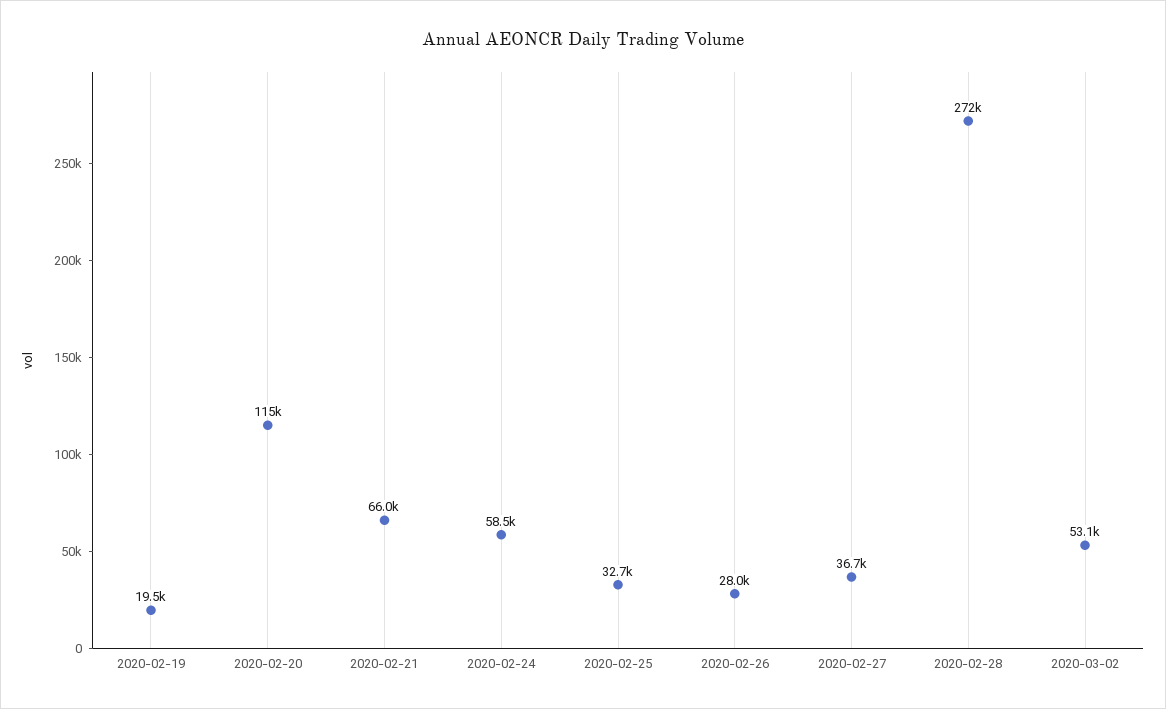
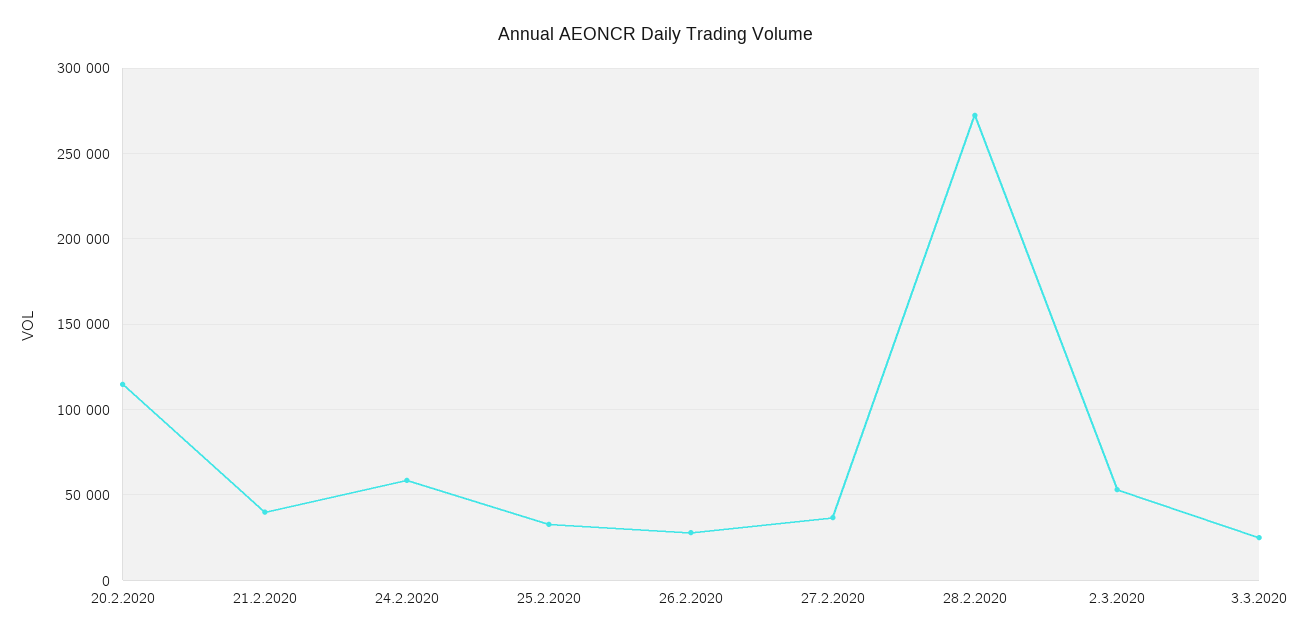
2020-02-19: 19500 -> none
2020-02-21: 66000 -> 40000
3.3.2020: none -> 25000

